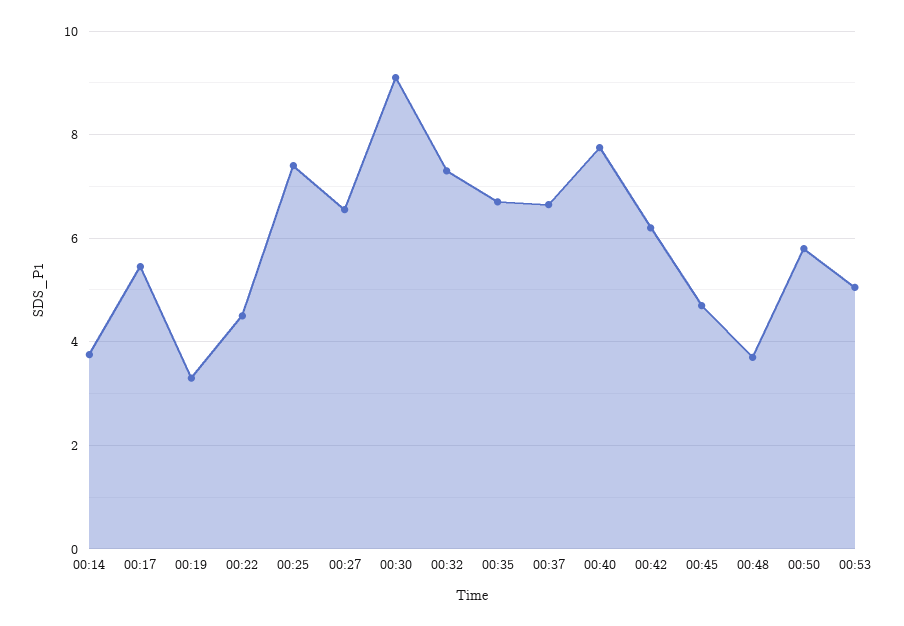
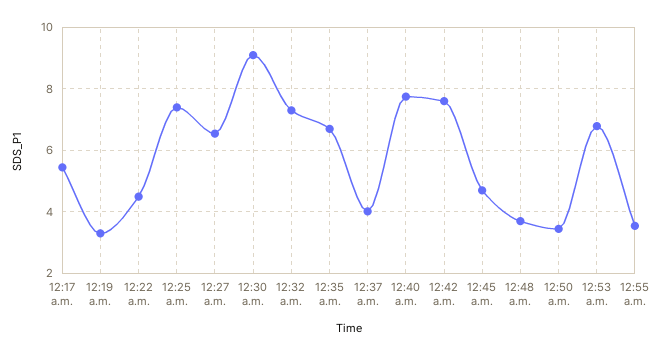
00:14: 3.8 -> none
00:37: 6.6 -> 4
00:42: 6.2 -> 7.6
00:50: 5.8 -> 3.4
00:53: 5 -> 6.8
12:55 a.m.: none -> 3.6

